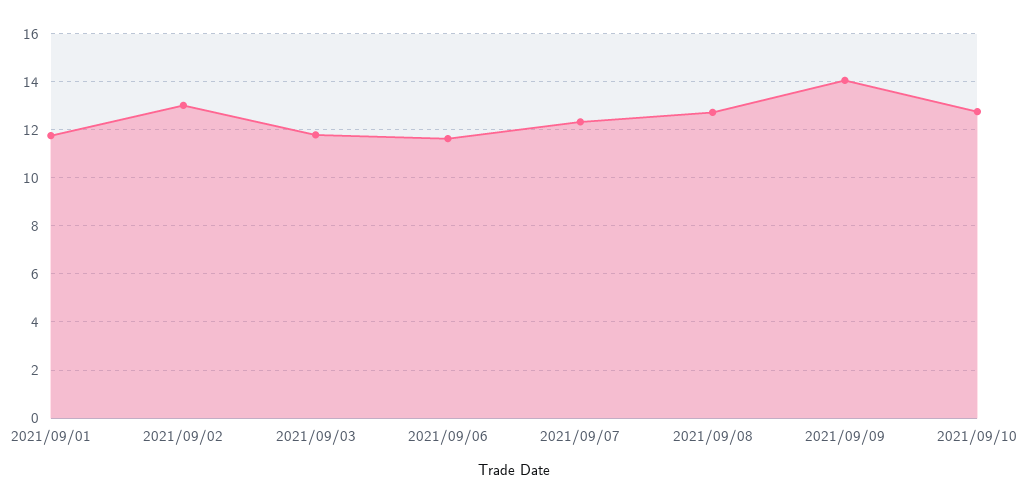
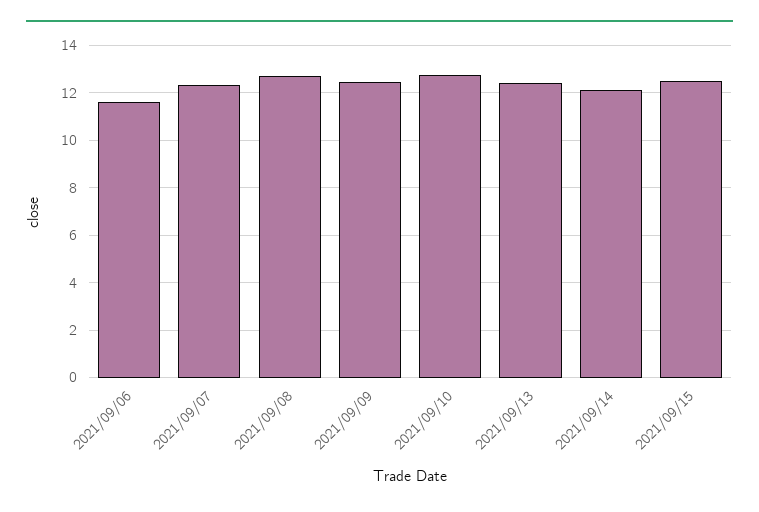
2021/09/01: 11.75 -> none
2021/09/02: 13 -> none
2021/09/03: 11.75 -> none
2021/09/09: 14 -> 12.5
2021/09/13: none -> 12.5
2021/09/14: none -> 12
2021/09/15: none -> 12.5

